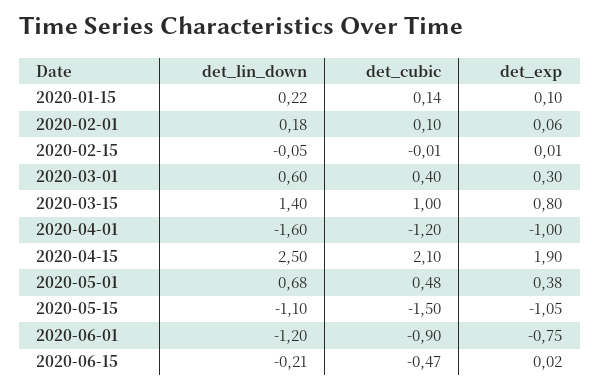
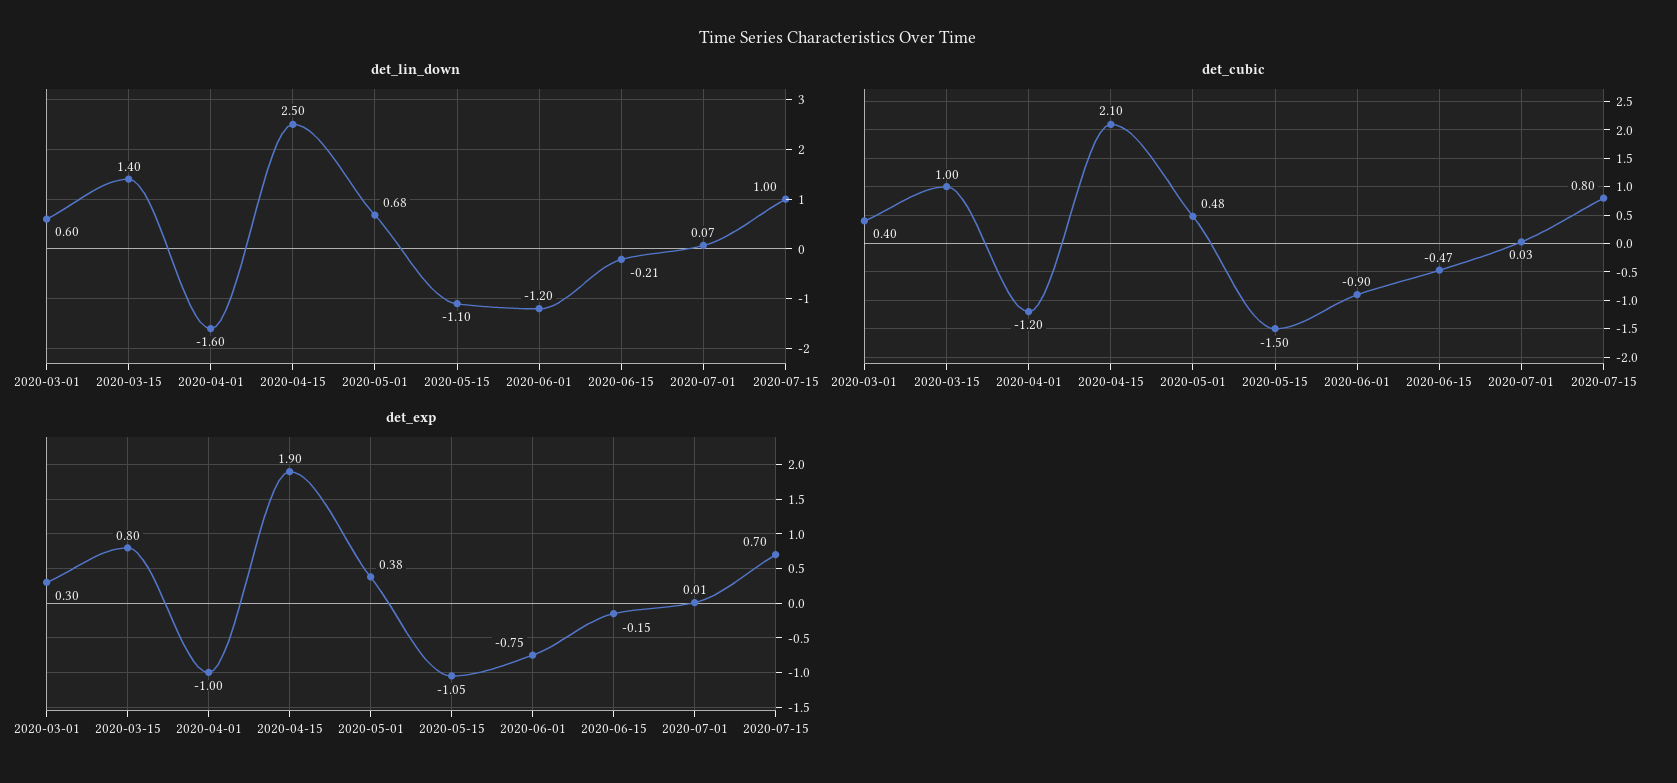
det_lin_down, 2020-01-15: 0.22 -> none
det_cubic, 2020-01-15: 0.14 -> none
det_exp, 2020-01-15: 0.1 -> none
det_lin_down, 2020-02-01: 0.18 -> none
det_cubic, 2020-02-01: 0.1 -> none
det_exp, 2020-02-01: 0.06 -> none
det_lin_down, 2020-02-15: -0.05 -> none
det_cubic, 2020-02-15: -0.01 -> none
det_exp, 2020-02-15: 0.01 -> none
det_exp, 2020-06-15: 0.02 -> -0.15
det_lin_down, 2020-07-01: none -> 0.07
det_lin_down, 2020-07-15: none -> 1
det_cubic, 2020-07-01: none -> 0.03
det_cubic, 2020-07-15: none -> 0.8
det_exp, 2020-07-01: none -> 0.01
det_exp, 2020-07-15: none -> 0.7

